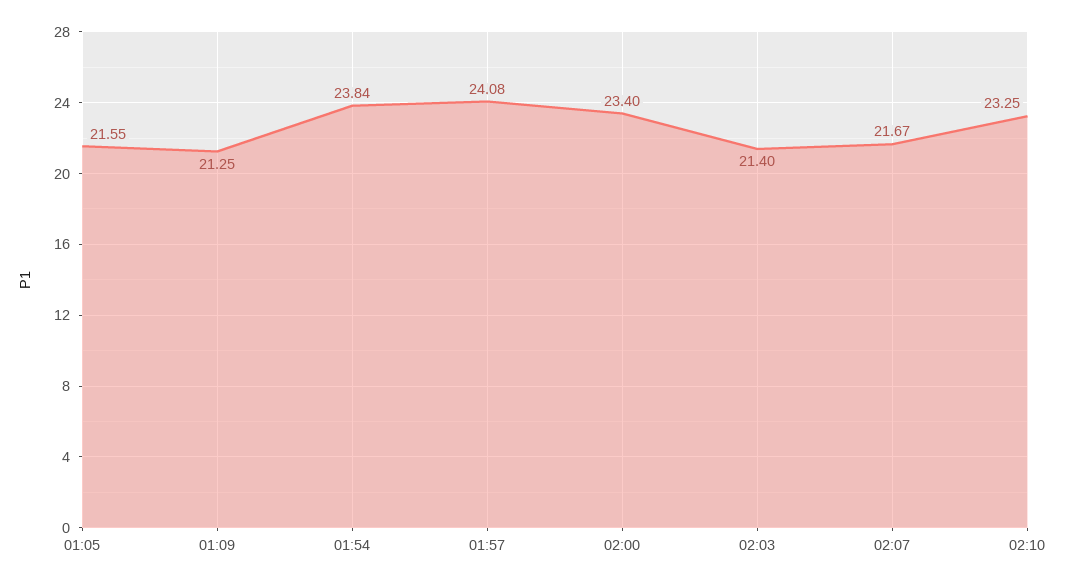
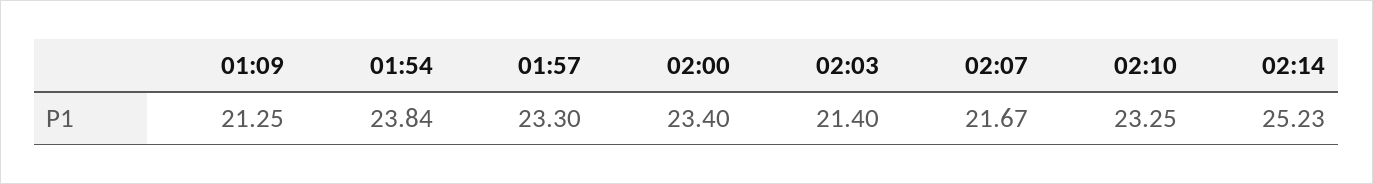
01:05: 21.55 -> none
01:57: 24.08 -> 23.3
02:14: none -> 25.23

